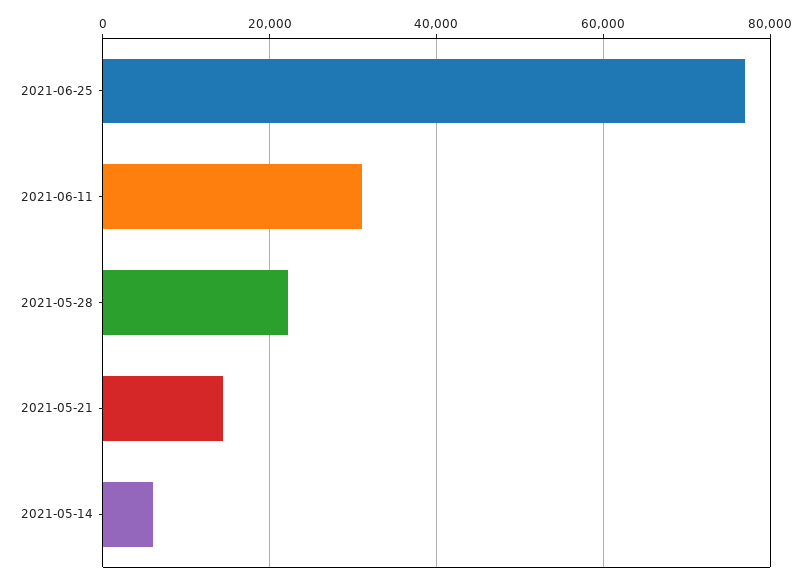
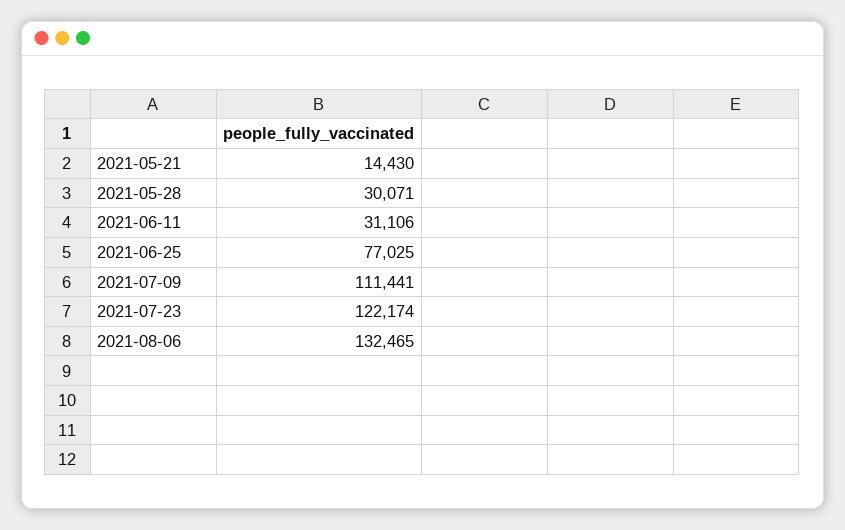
2021-05-28: 22000 -> 30071
2021-05-14: 6000 -> none
2021-07-09: none -> 111441
2021-07-23: none -> 122174
2021-08-06: none -> 132465

